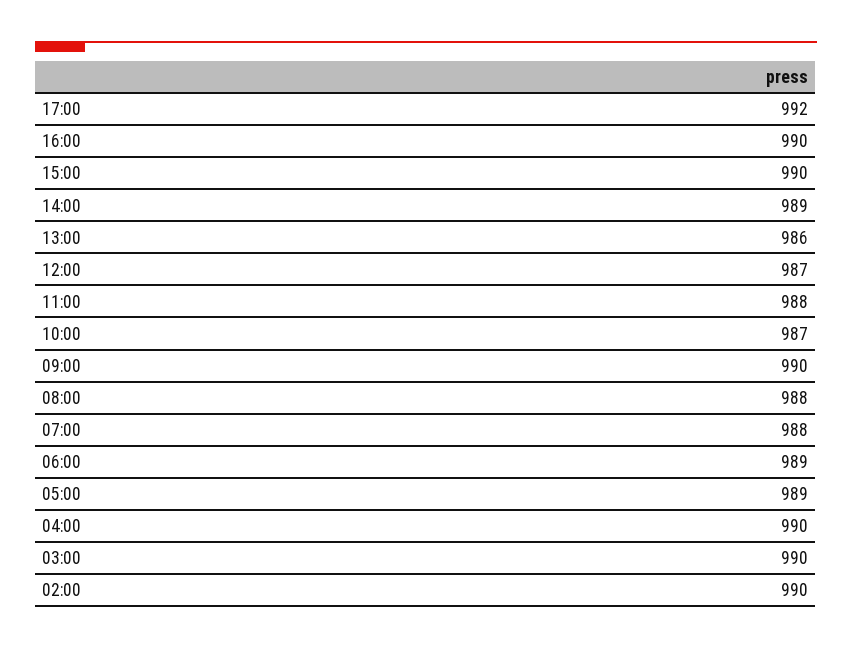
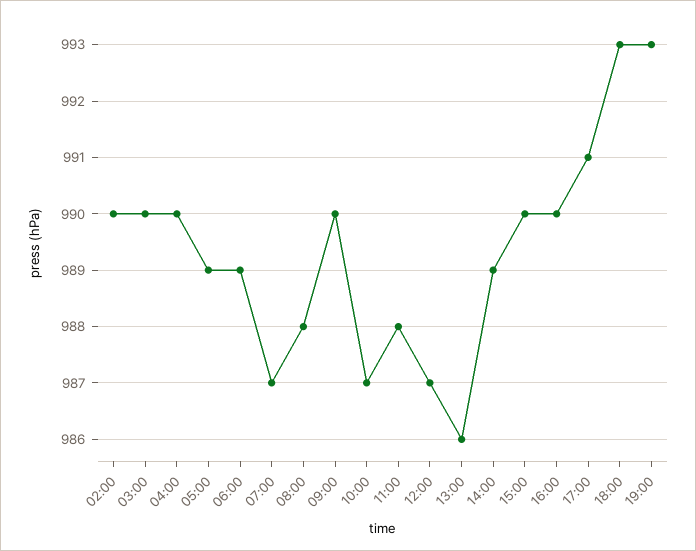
17:00: 992 -> 991
07:00: 988 -> 987
18:00: none -> 993
19:00: none -> 993

